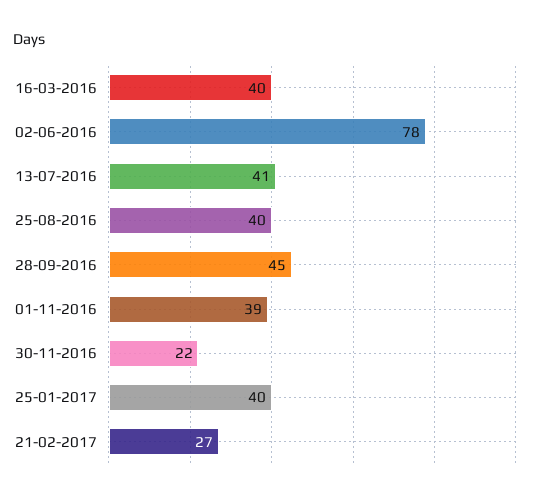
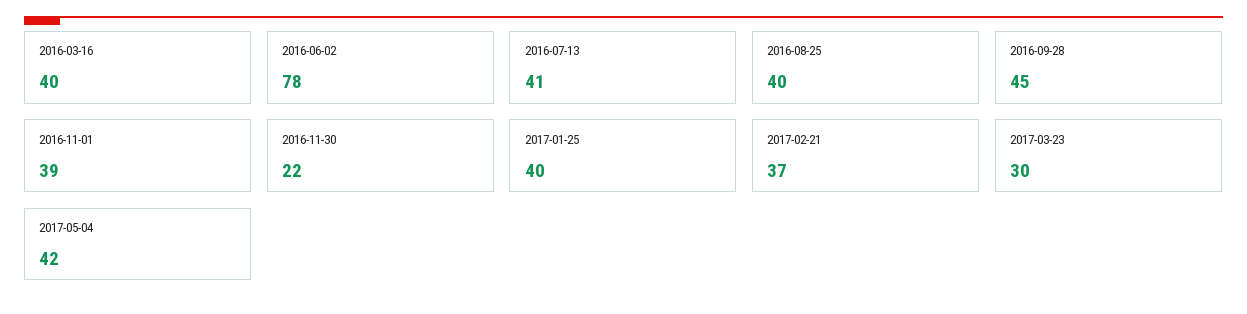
21-02-2017: 27 -> 37
2017-03-23: none -> 30
2017-05-04: none -> 42

